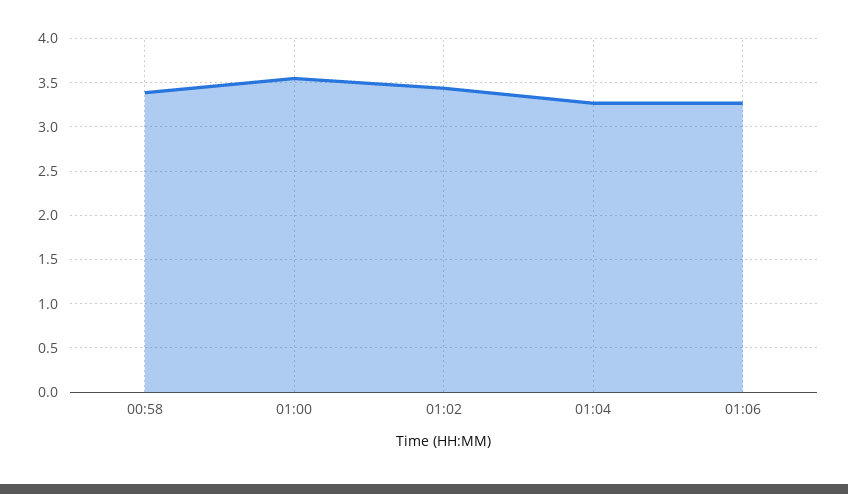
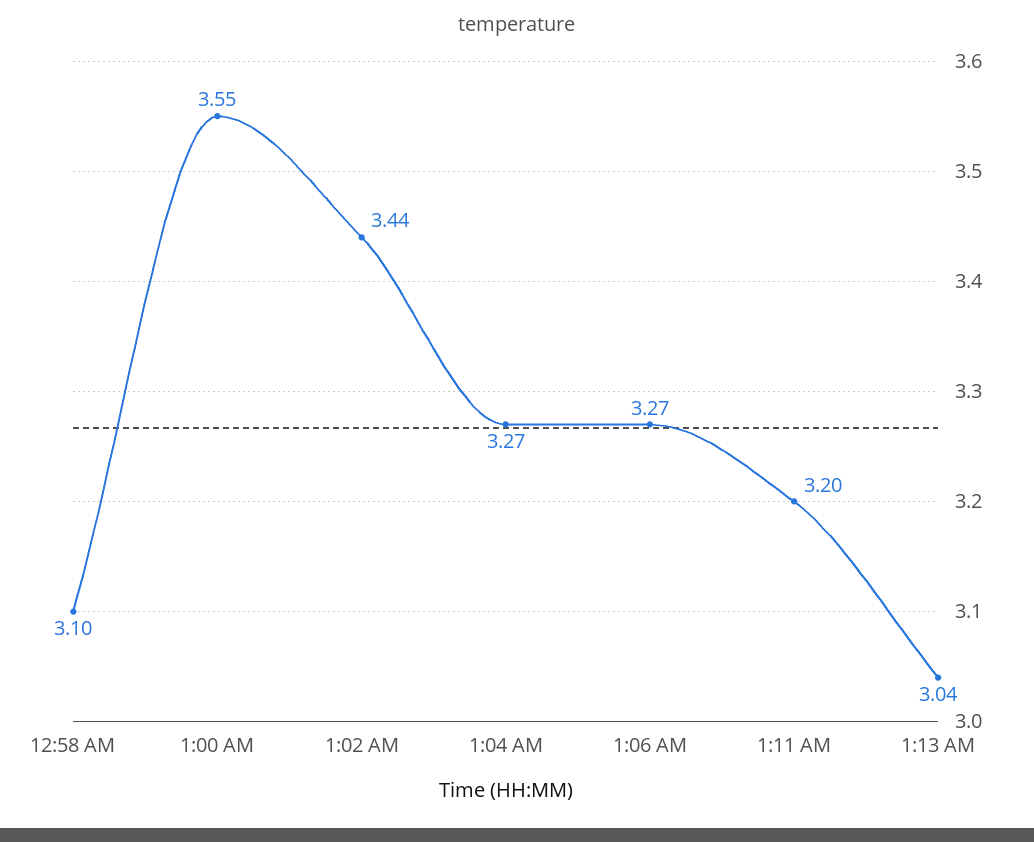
00:58: 3.4 -> 3.1
1:11 AM: none -> 3.2
1:13 AM: none -> 3.04

